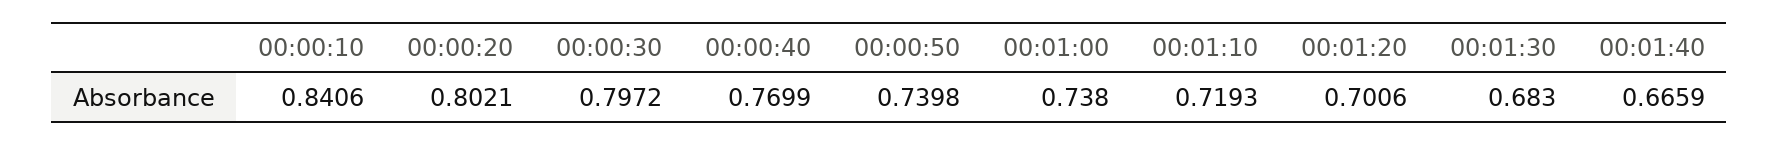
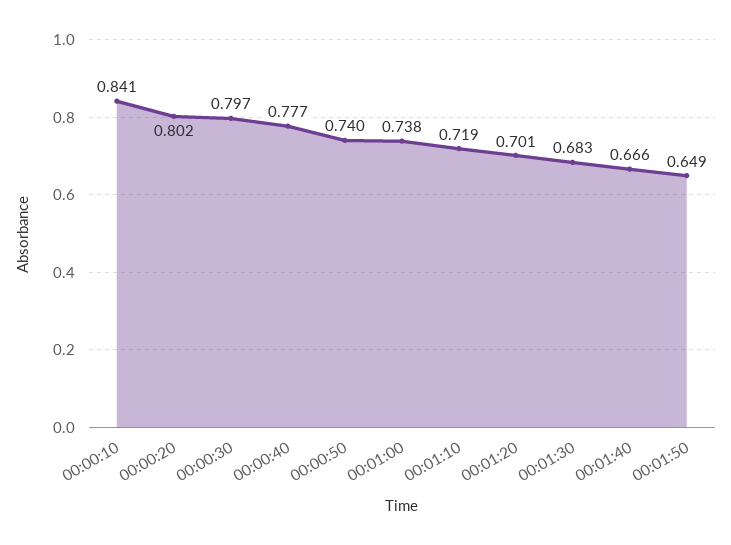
00:00:40: 0.7699 -> 0.777
00:01:50: none -> 0.649

